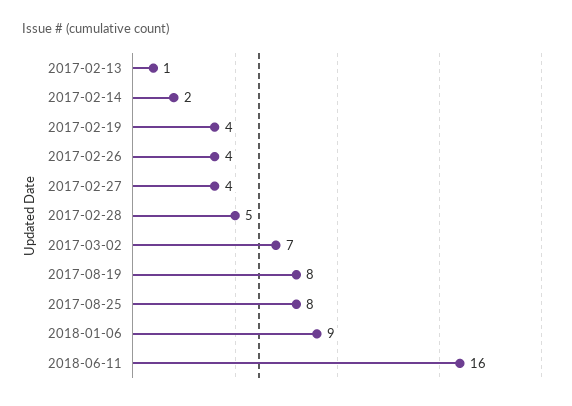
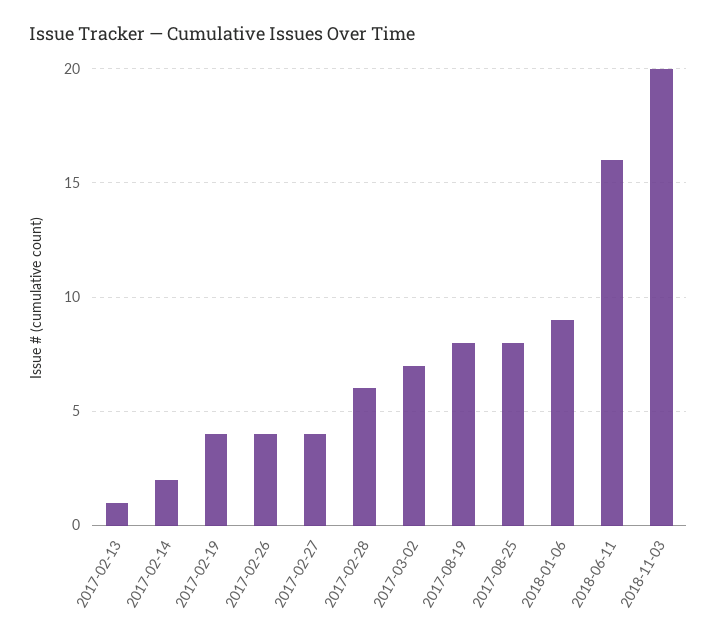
2017-02-28: 5 -> 6
2018-11-03: none -> 20

